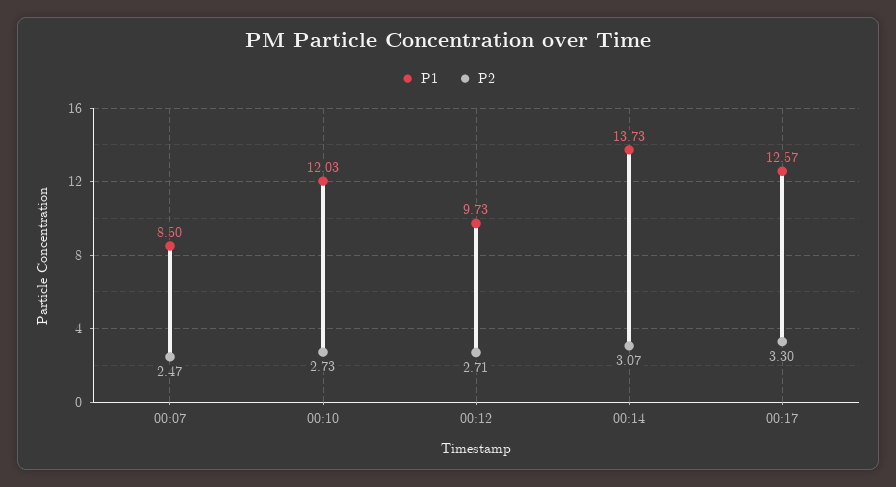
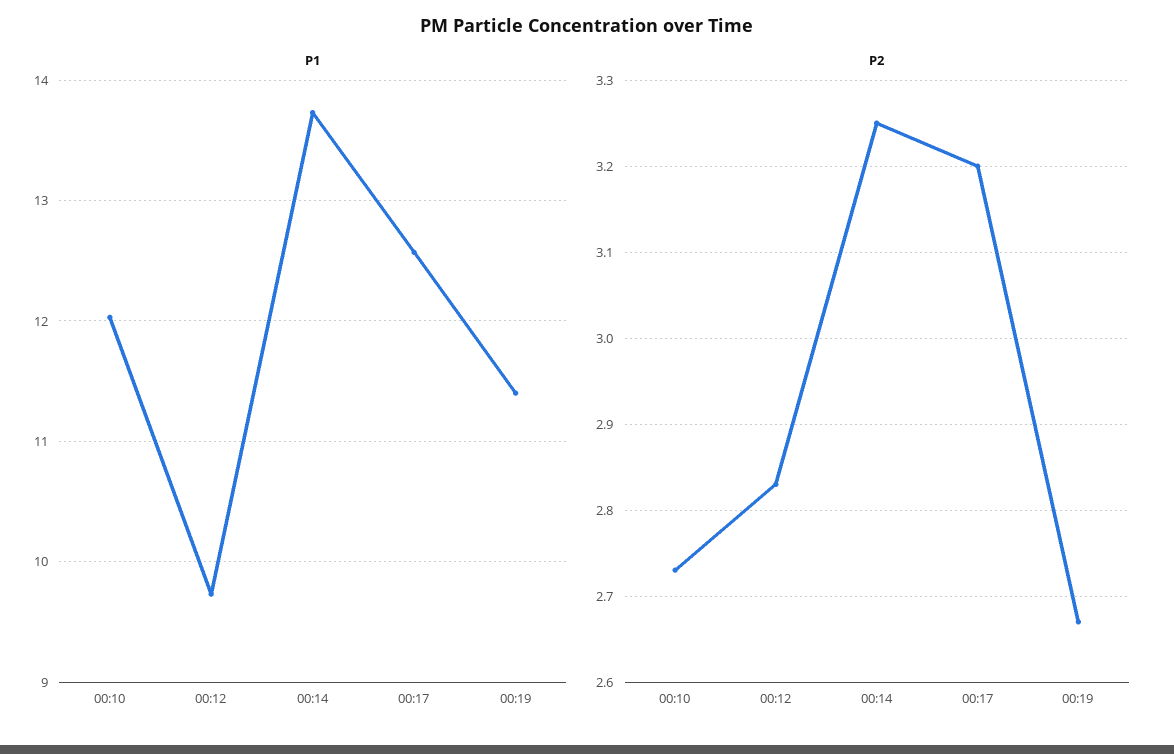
P1, 00:07: 8.5 -> none
P2, 00:07: 2.47 -> none
P2, 00:12: 2.71 -> 2.83
P2, 00:14: 3.07 -> 3.25
P2, 00:17: 3.3 -> 3.2
P1, 00:19: none -> 11.4
P2, 00:19: none -> 2.67

